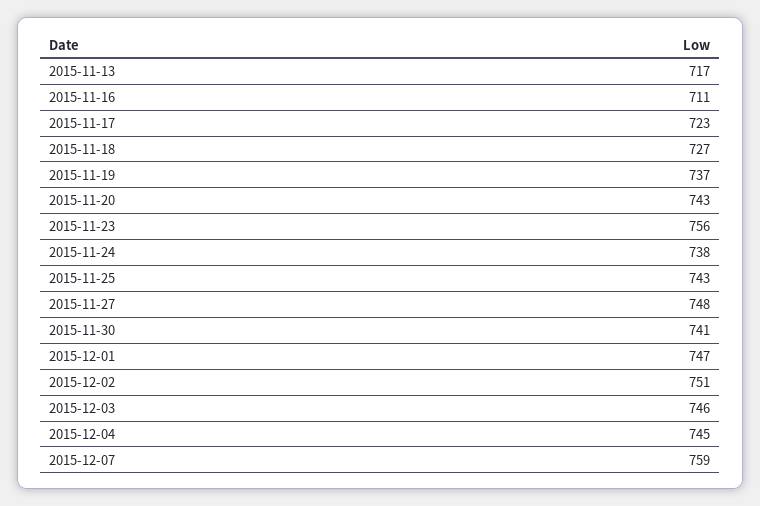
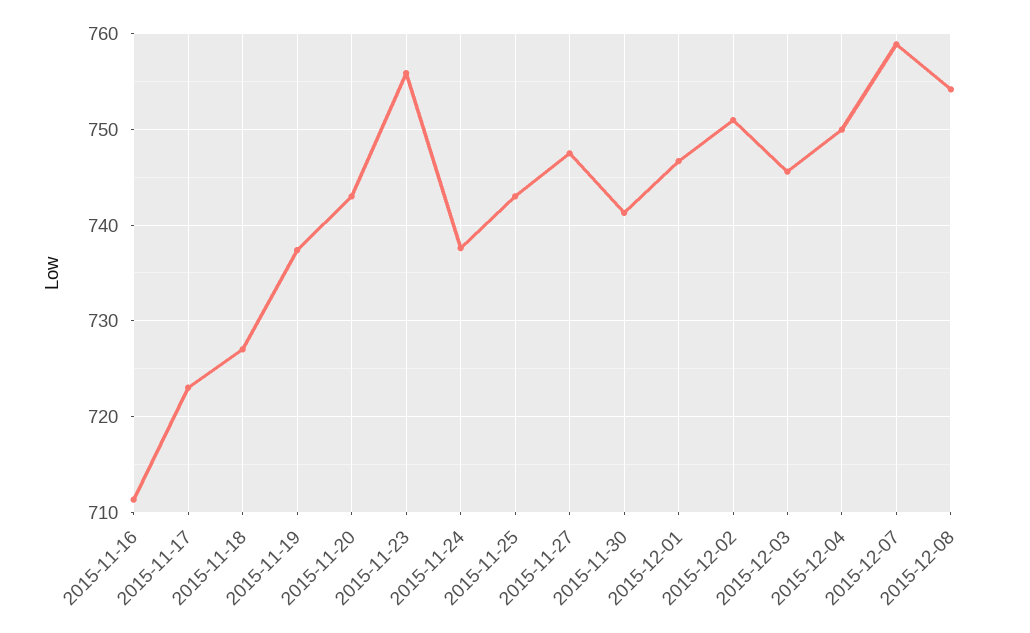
2015-11-13: 717 -> none
2015-12-04: 745 -> 750
2015-12-08: none -> 754

